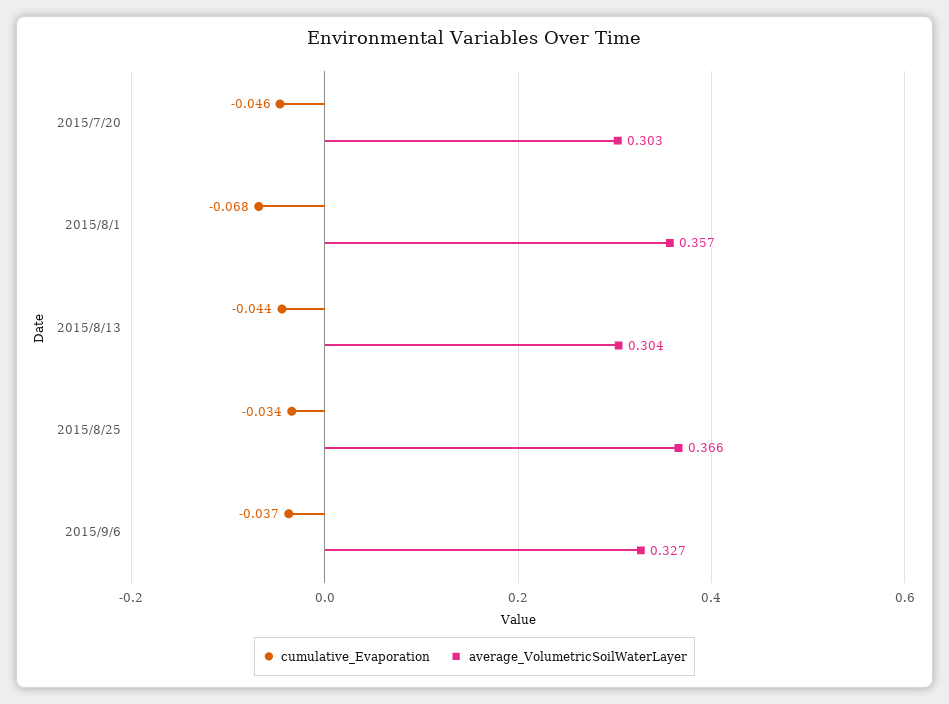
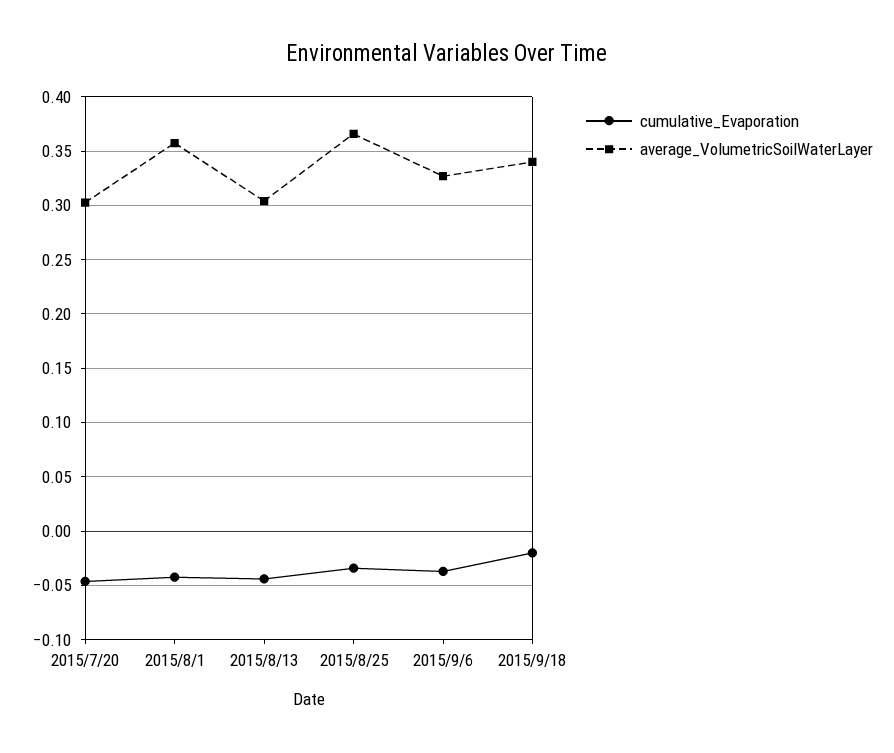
cumulative_Evaporation, 2015/8/1: -0.068 -> -0.04
cumulative_Evaporation, 2015/9/18: none -> -0.02
average_VolumetricSoilWaterLayer, 2015/9/18: none -> 0.34

